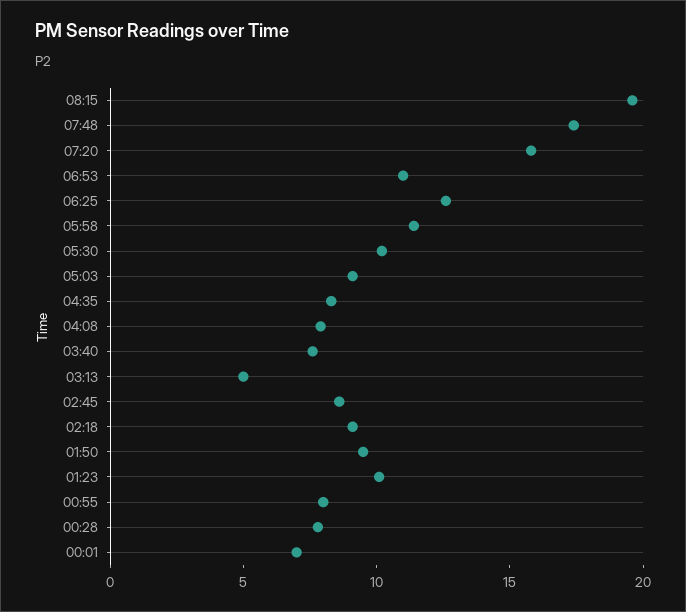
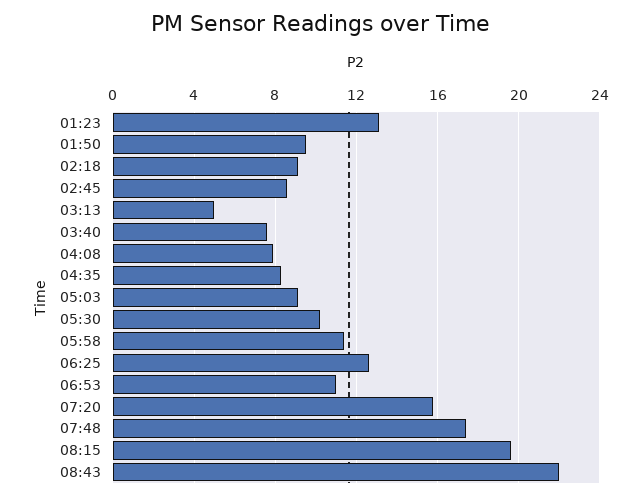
01:23: 10 -> 13
00:55: 8 -> none
00:28: 8 -> none
00:01: 7 -> none
08:43: none -> 22

